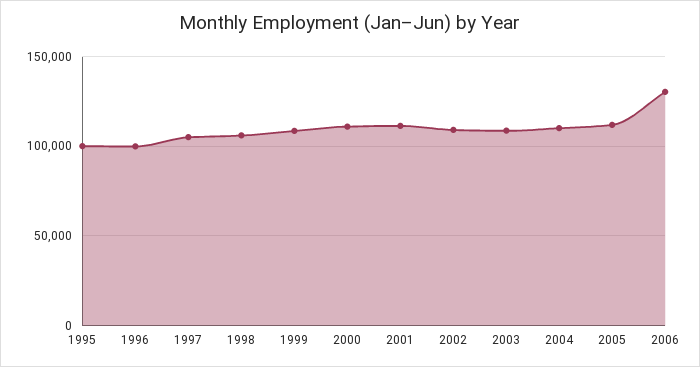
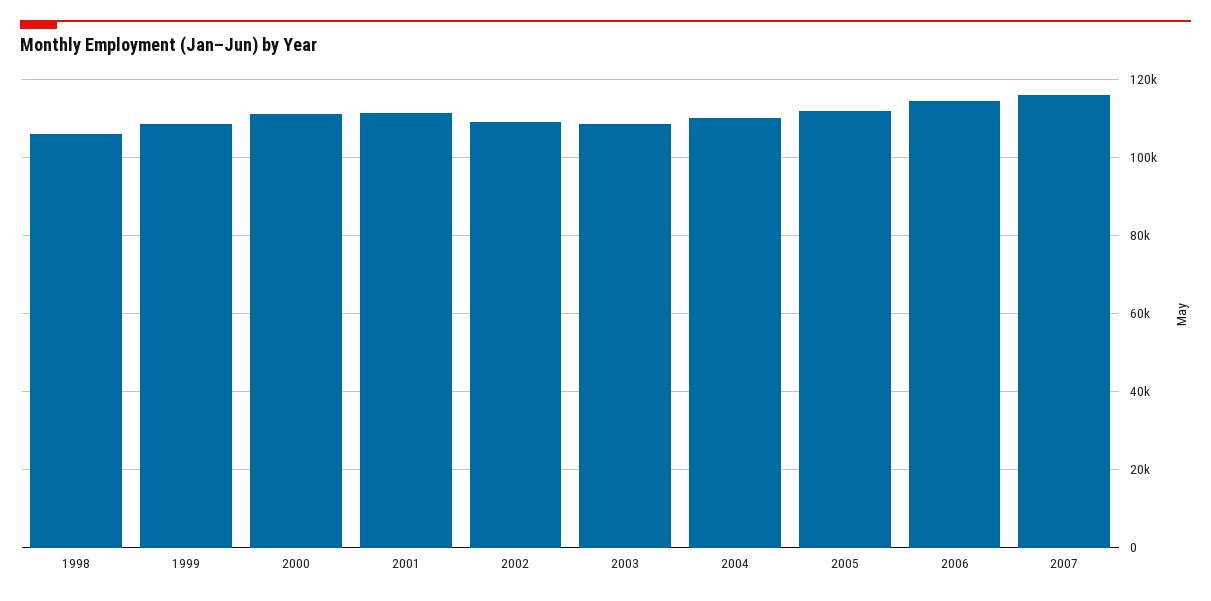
1995: 100000 -> none
1996: 100000 -> none
1997: 105000 -> none
2006: 130000 -> 114000
2007: none -> 116000

